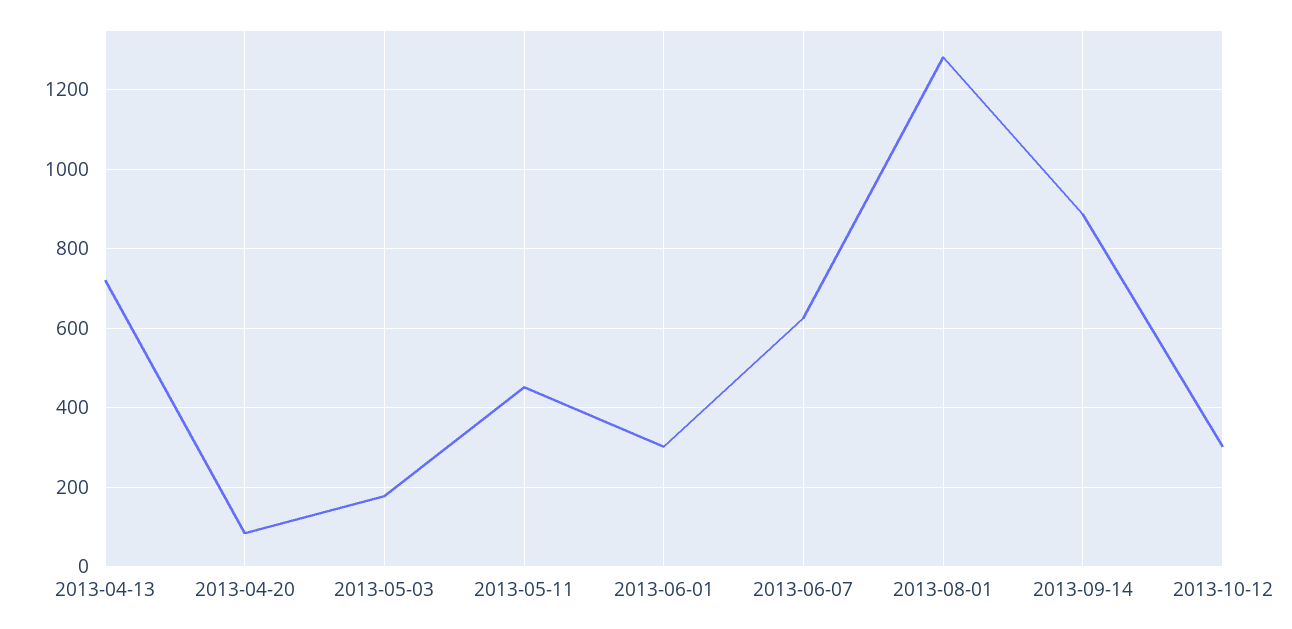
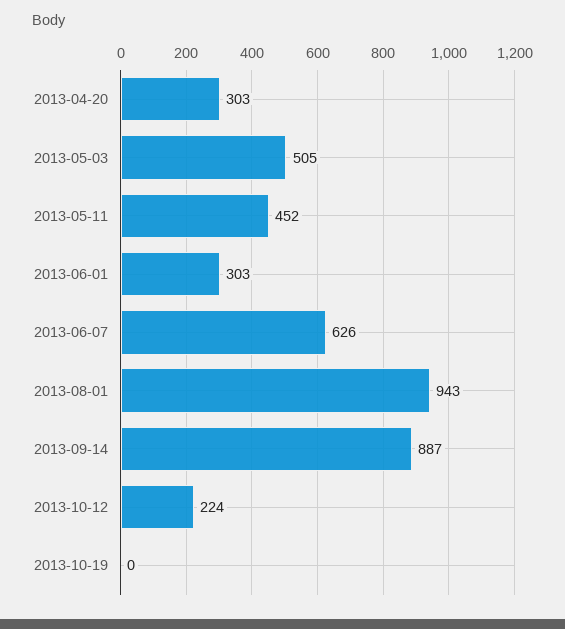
2013-04-13: 720 -> none
2013-04-20: 80 -> 303
2013-05-03: 180 -> 505
2013-08-01: 1280 -> 943
2013-10-12: 300 -> 224
2013-10-19: none -> 0

